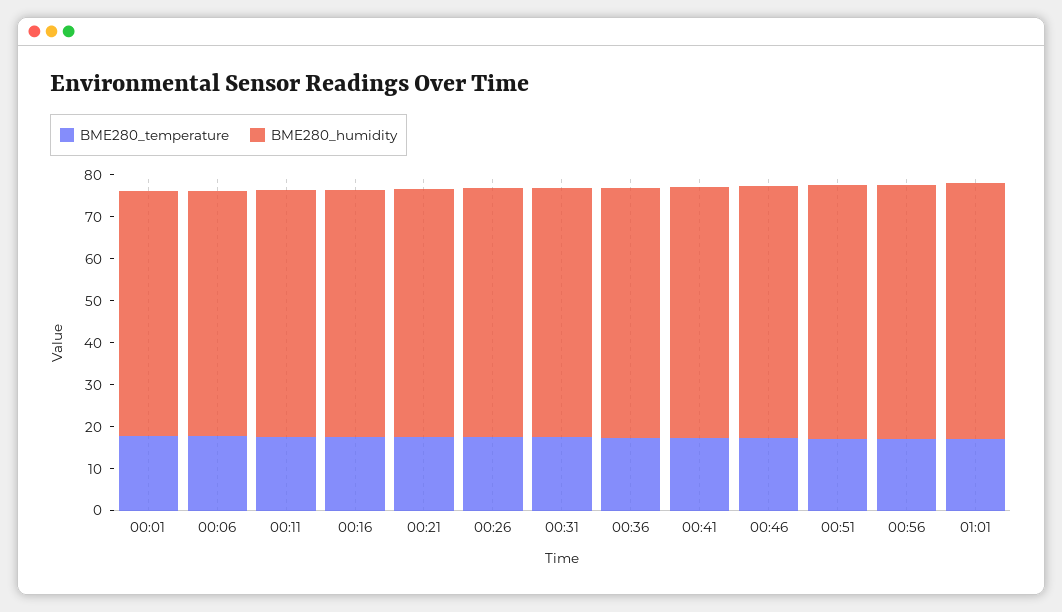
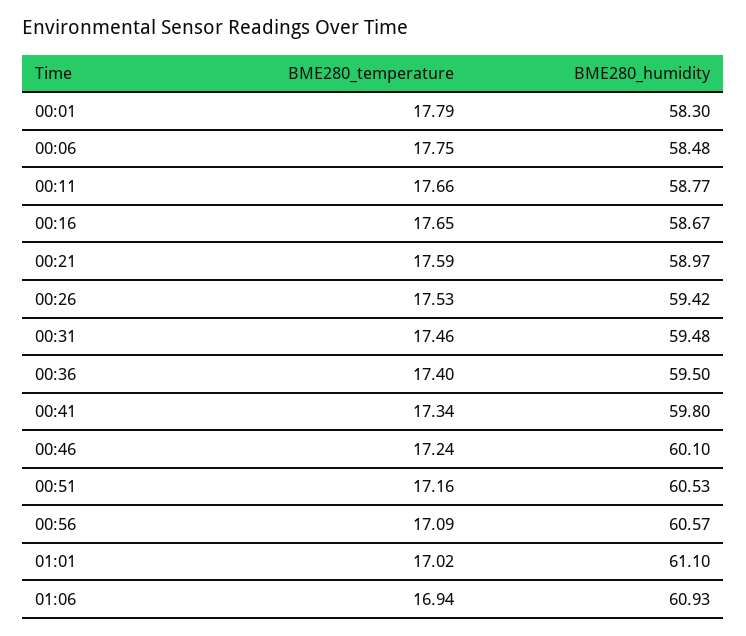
BME280_temperature, 01:06: none -> 16.94
BME280_humidity, 01:06: none -> 60.93

